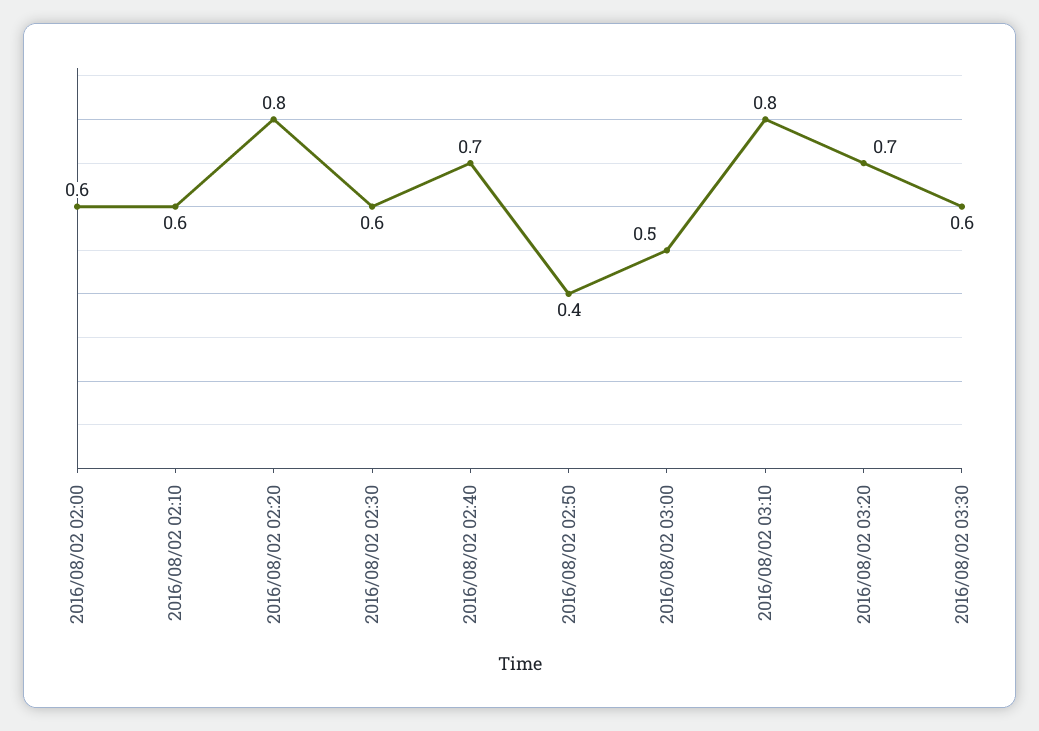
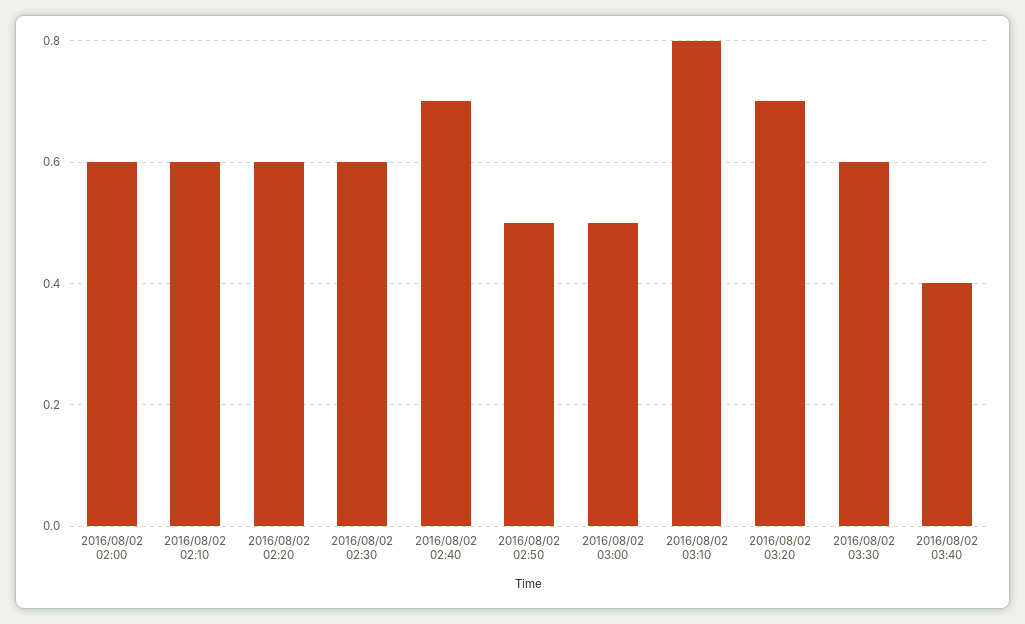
2016/08/02 02:20: 0.8 -> 0.6
2016/08/02 02:50: 0.4 -> 0.5
2016/08/02 03:40: none -> 0.4

